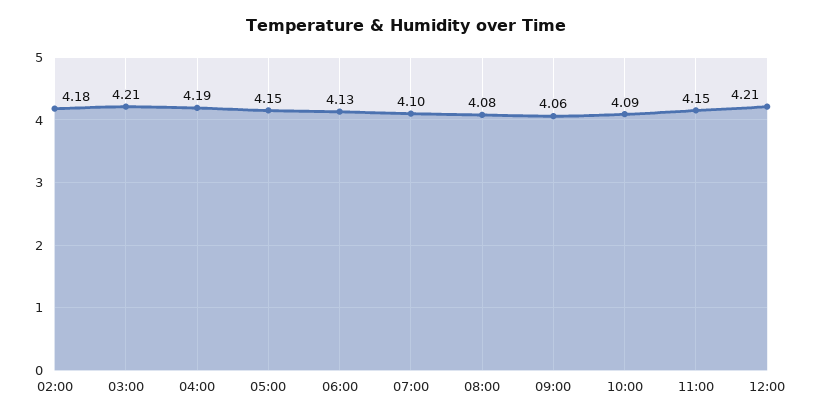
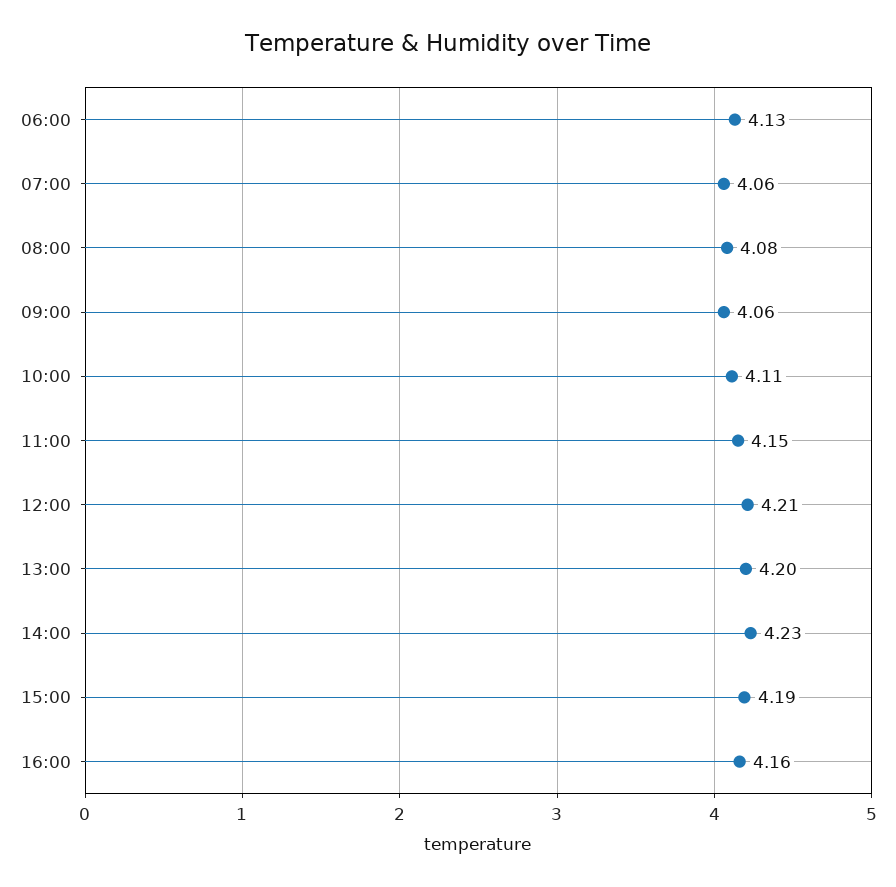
02:00: 4.18 -> none
03:00: 4.21 -> none
04:00: 4.19 -> none
05:00: 4.15 -> none
07:00: 4.1 -> 4.06
10:00: 4.09 -> 4.11
13:00: none -> 4.2
14:00: none -> 4.23
15:00: none -> 4.19
16:00: none -> 4.16

